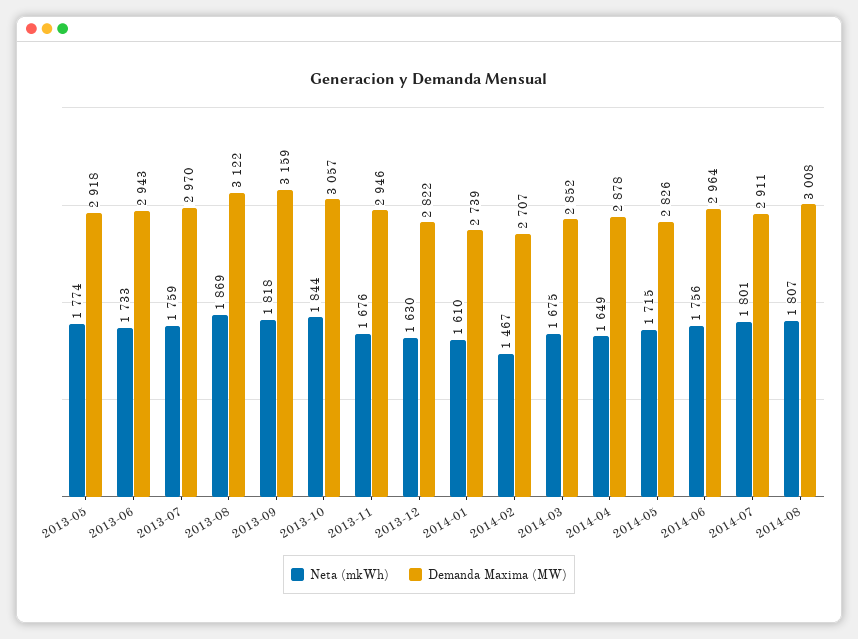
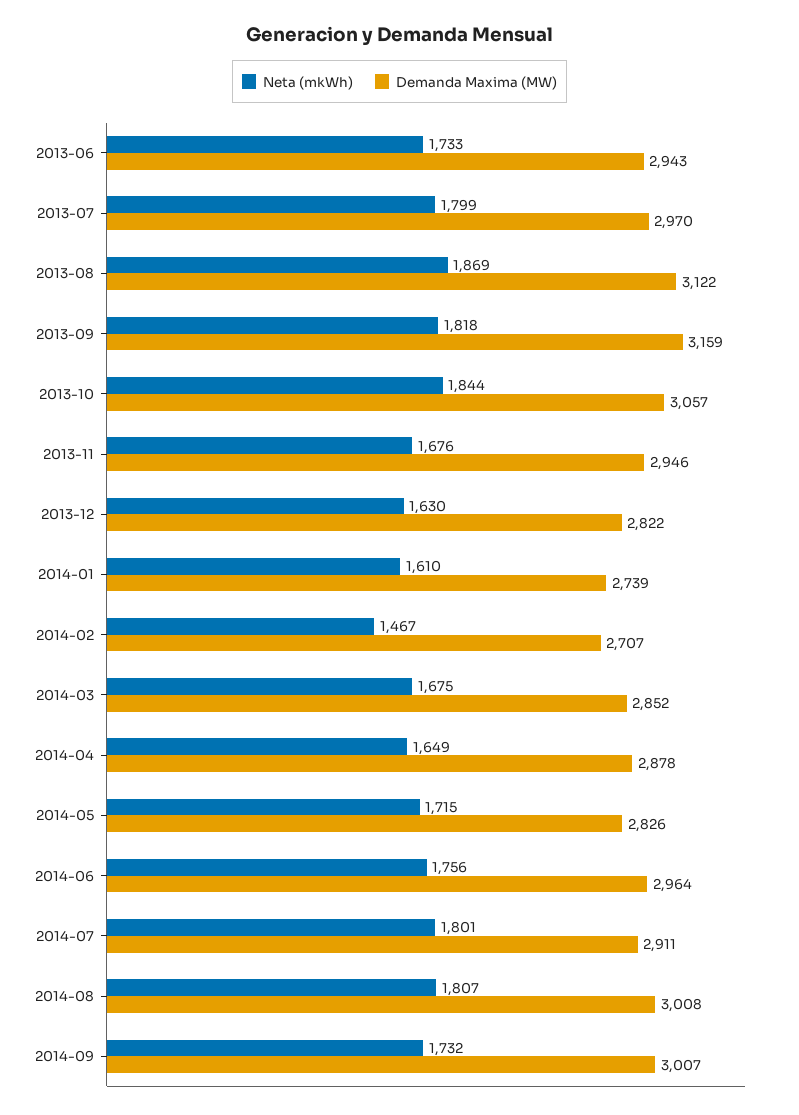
Neta (mkWh), 2013-05: 1774 -> none
Demanda Maxima (MW), 2013-05: 2918 -> none
Neta (mkWh), 2013-07: 1759 -> 1799
Neta (mkWh), 2014-09: none -> 1732
Demanda Maxima (MW), 2014-09: none -> 3007

